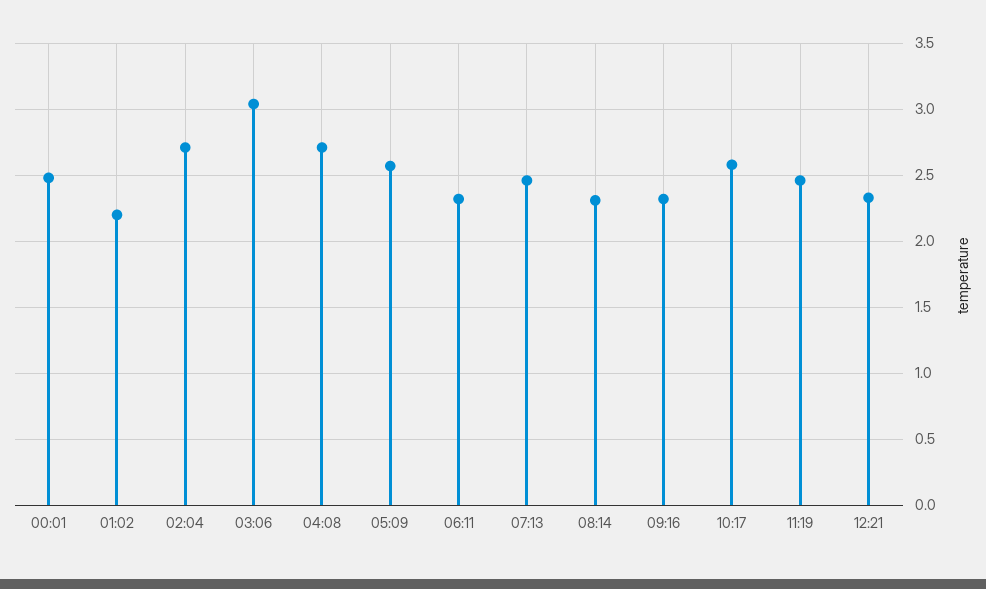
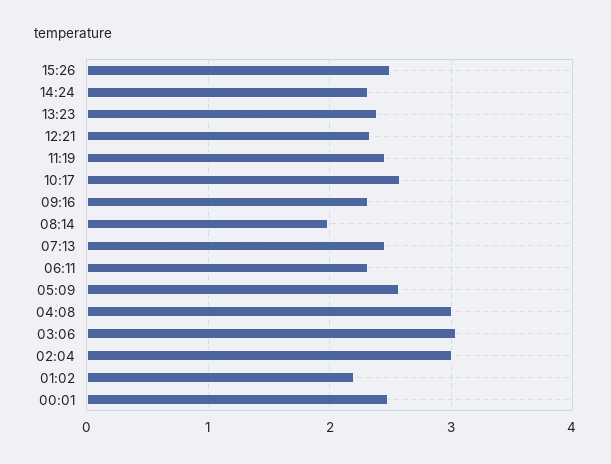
02:04: 2.7 -> 3
04:08: 2.7 -> 3
08:14: 2.3 -> 2
15:26: none -> 2.5
14:24: none -> 2.3
13:23: none -> 2.4

